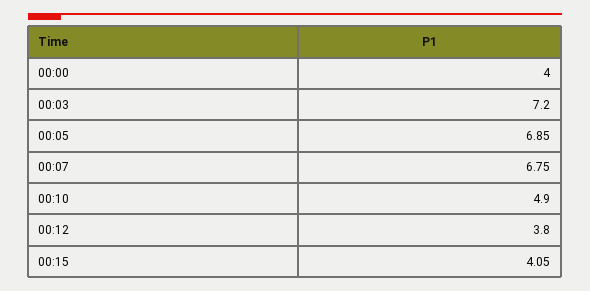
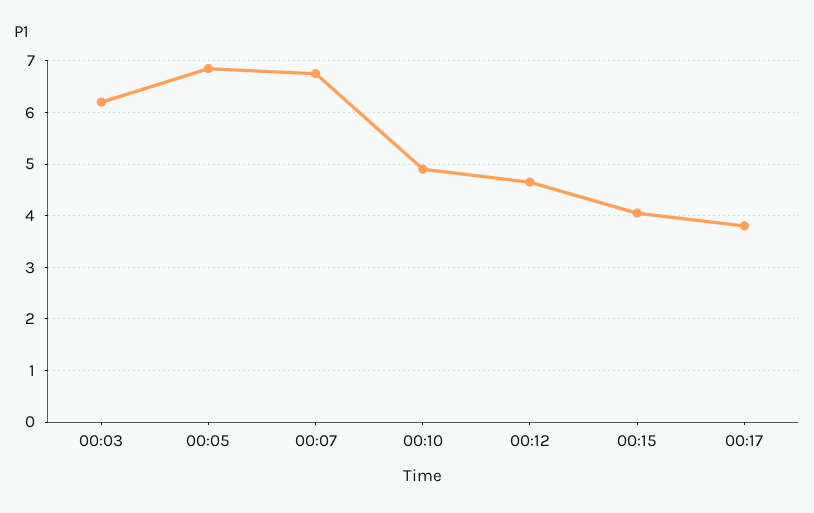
00:00: 4 -> none
00:03: 7.2 -> 6.2
00:12: 3.8 -> 4.6
00:17: none -> 3.8

